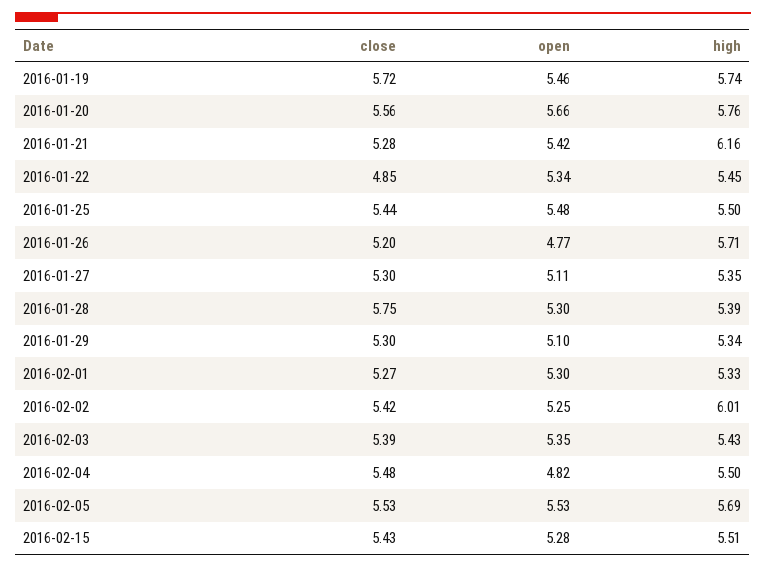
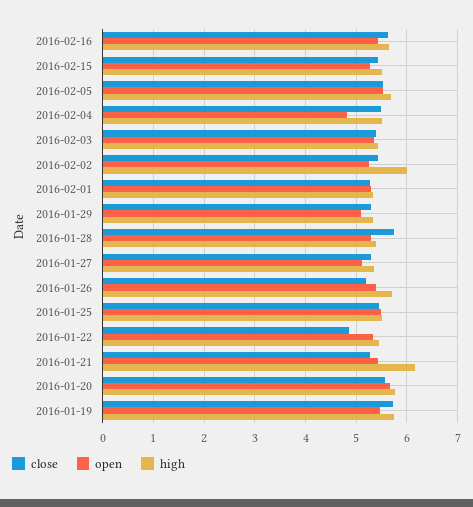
open, 2016-01-26: 4.77 -> 5.4
close, 2016-02-16: none -> 5.6
open, 2016-02-16: none -> 5.4
high, 2016-02-16: none -> 5.6

